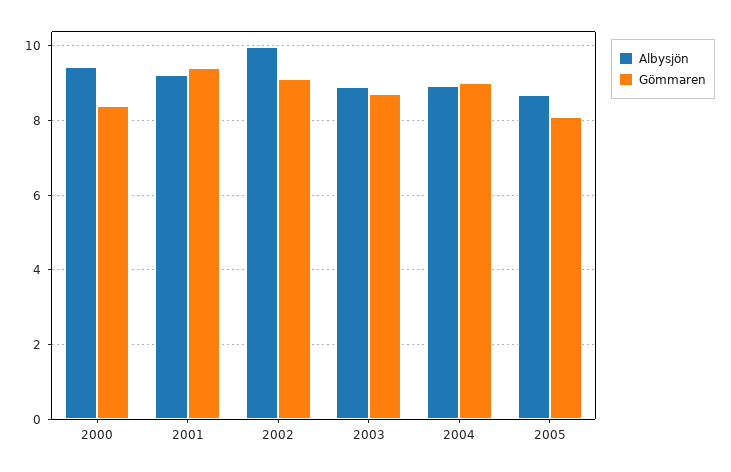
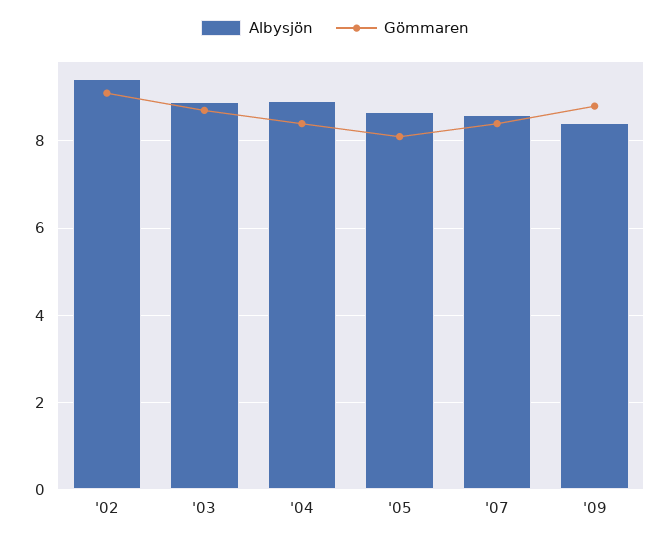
Albysjön, 2000: 9.4 -> none
Gömmaren, 2000: 8.4 -> none
Albysjön, 2001: 9.2 -> none
Gömmaren, 2001: 9.4 -> none
Albysjön, 2002: 10 -> 9.4
Gömmaren, 2004: 9 -> 8.4
Albysjön, '07: none -> 8.6
Gömmaren, '07: none -> 8.4
Albysjön, '09: none -> 8.4
Gömmaren, '09: none -> 8.8

